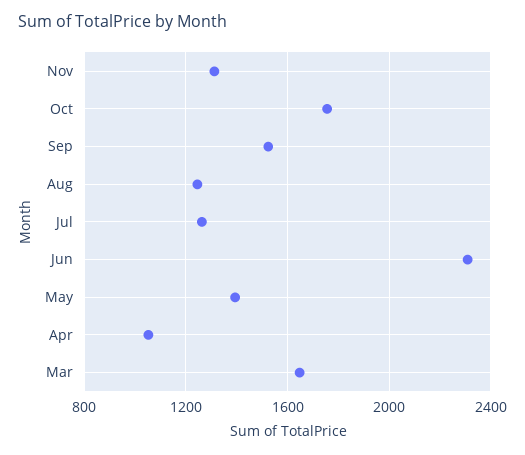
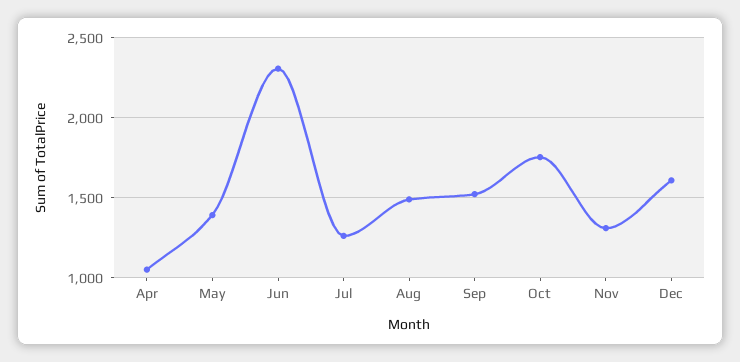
Aug: 1250 -> 1500
Mar: 1650 -> none
Dec: none -> 1600

